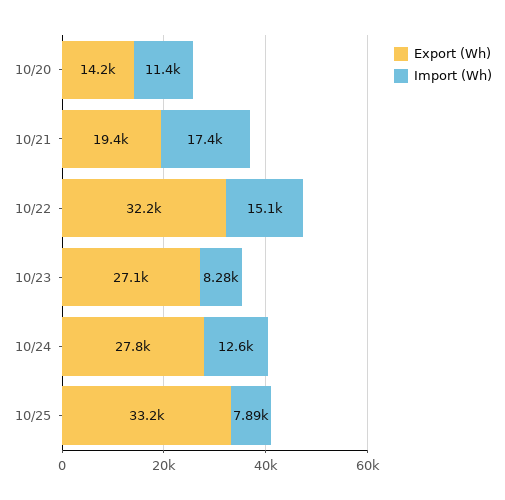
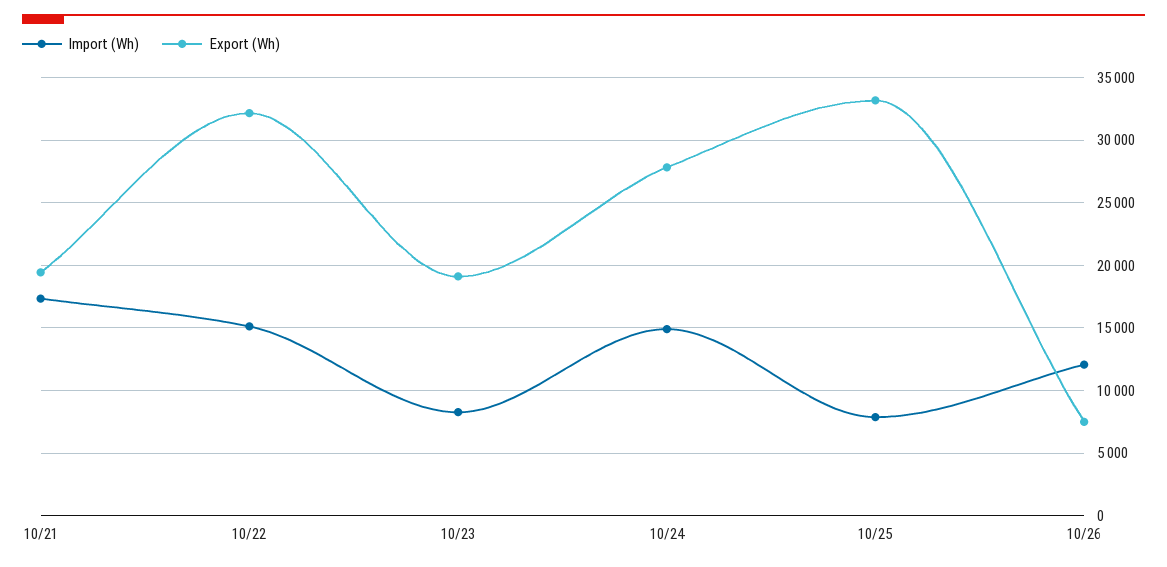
Export (Wh), 10/20: 14200 -> none
Import (Wh), 10/20: 11400 -> none
Export (Wh), 10/23: 27100 -> 19000
Import (Wh), 10/24: 12600 -> 15000
Import (Wh), 10/26: none -> 12000
Export (Wh), 10/26: none -> 7500

